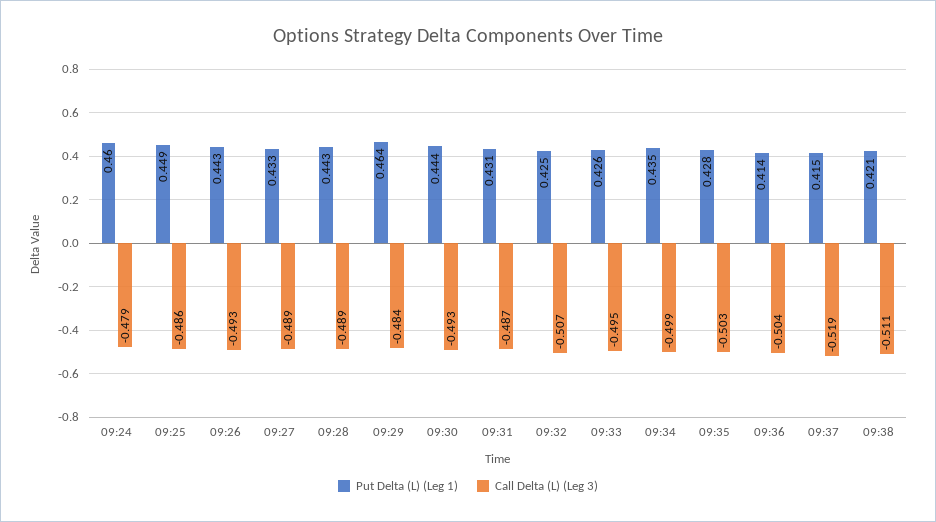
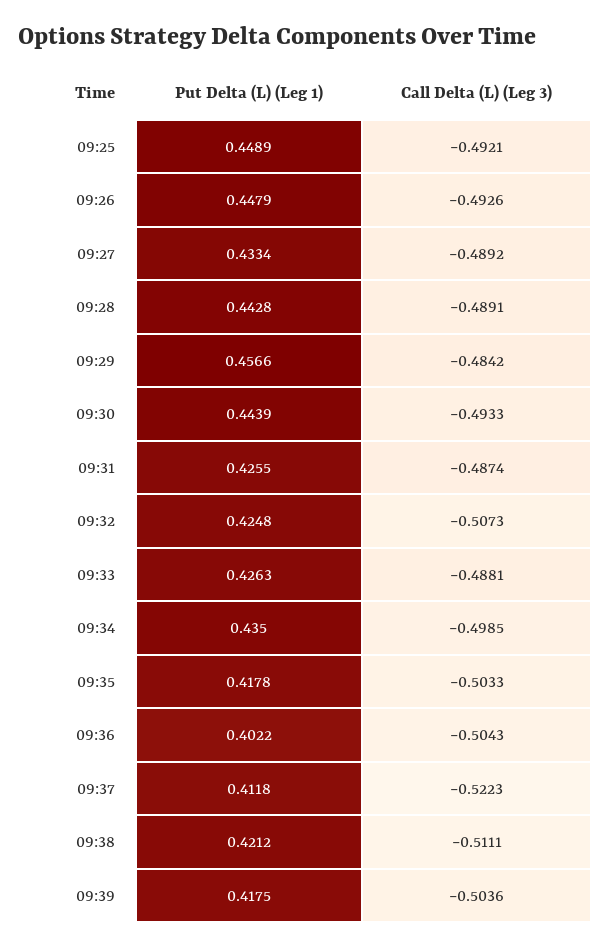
Put Delta (L) (Leg 1), 09:24: 0.46 -> none
Call Delta (L) (Leg 3), 09:24: -0.479 -> none
Call Delta (L) (Leg 3), 09:25: -0.486 -> -0.4921
Put Delta (L) (Leg 1), 09:26: 0.443 -> 0.4479
Put Delta (L) (Leg 1), 09:29: 0.464 -> 0.4566
Put Delta (L) (Leg 1), 09:31: 0.431 -> 0.4255
Call Delta (L) (Leg 3), 09:33: -0.495 -> -0.4881
Put Delta (L) (Leg 1), 09:35: 0.428 -> 0.4178
Put Delta (L) (Leg 1), 09:36: 0.414 -> 0.4022
Put Delta (L) (Leg 1), 09:37: 0.415 -> 0.4118
Call Delta (L) (Leg 3), 09:37: -0.519 -> -0.5223
Put Delta (L) (Leg 1), 09:39: none -> 0.4175
Call Delta (L) (Leg 3), 09:39: none -> -0.5036

